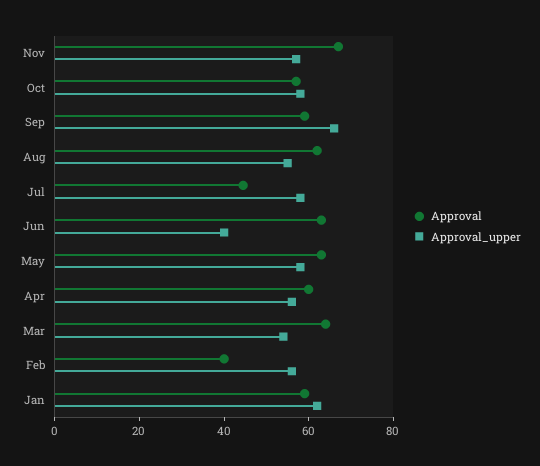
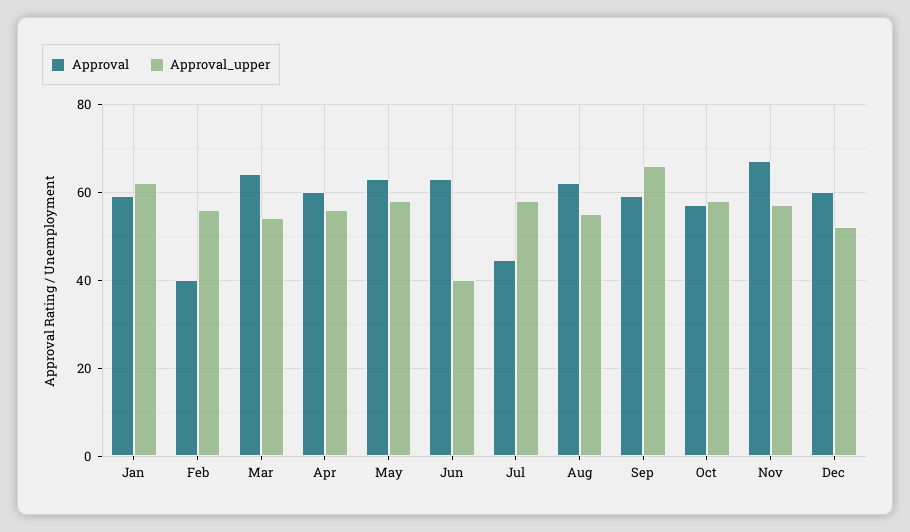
Approval, Dec: none -> 60
Approval_upper, Dec: none -> 52

